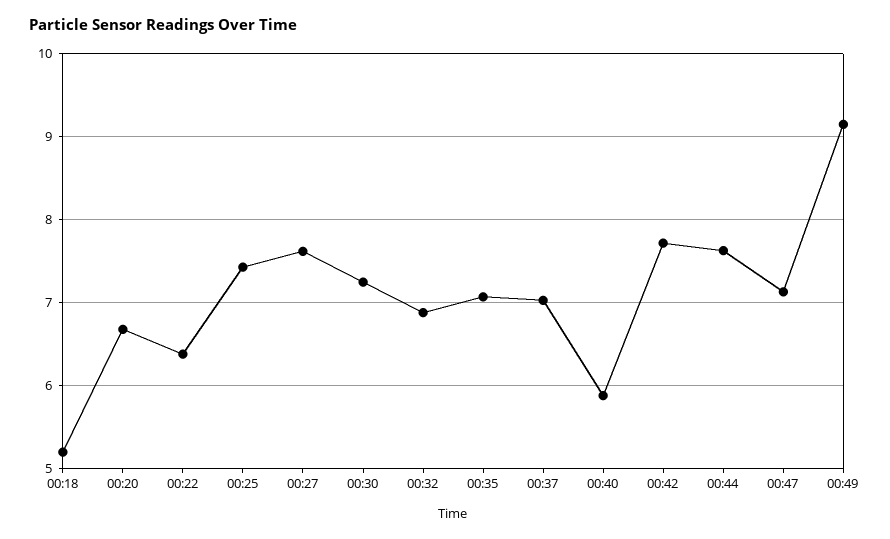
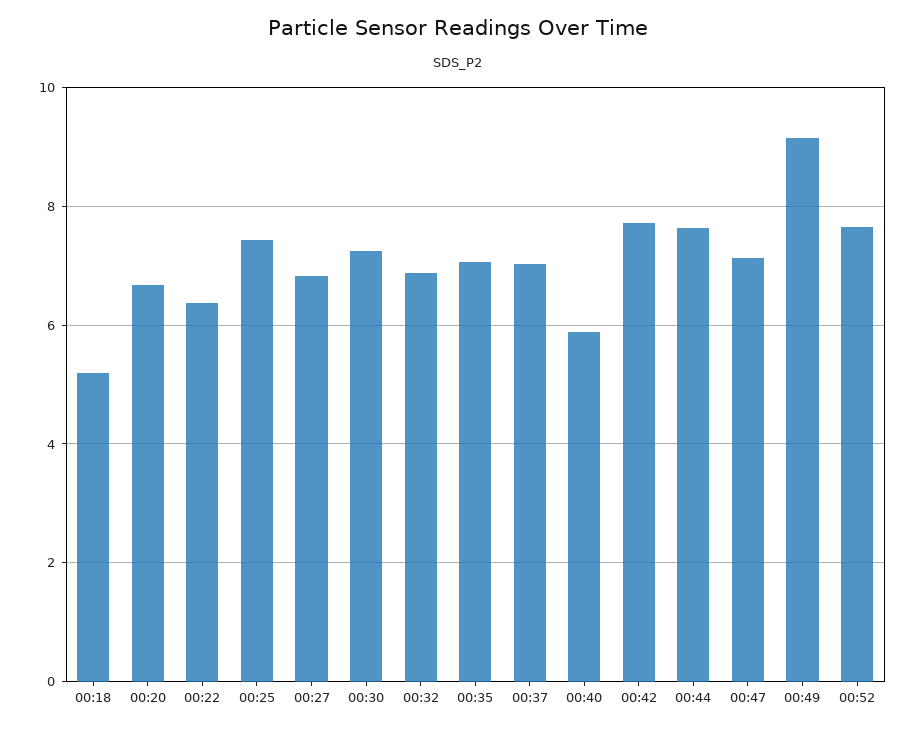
00:27: 7.6 -> 6.8
00:52: none -> 7.6

